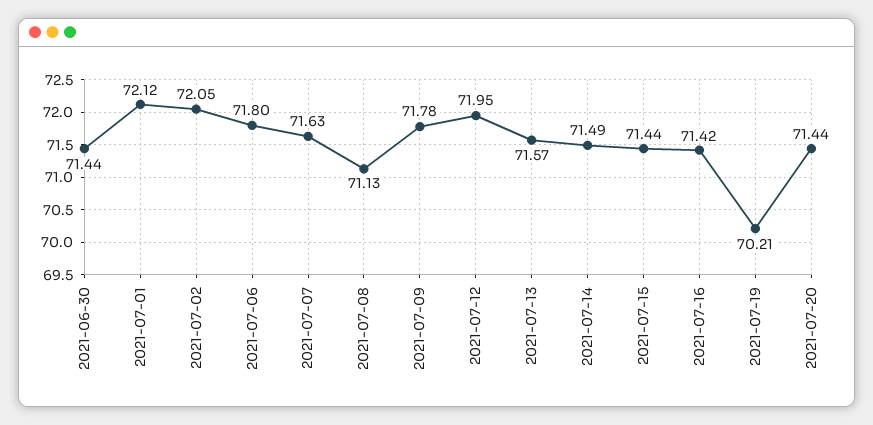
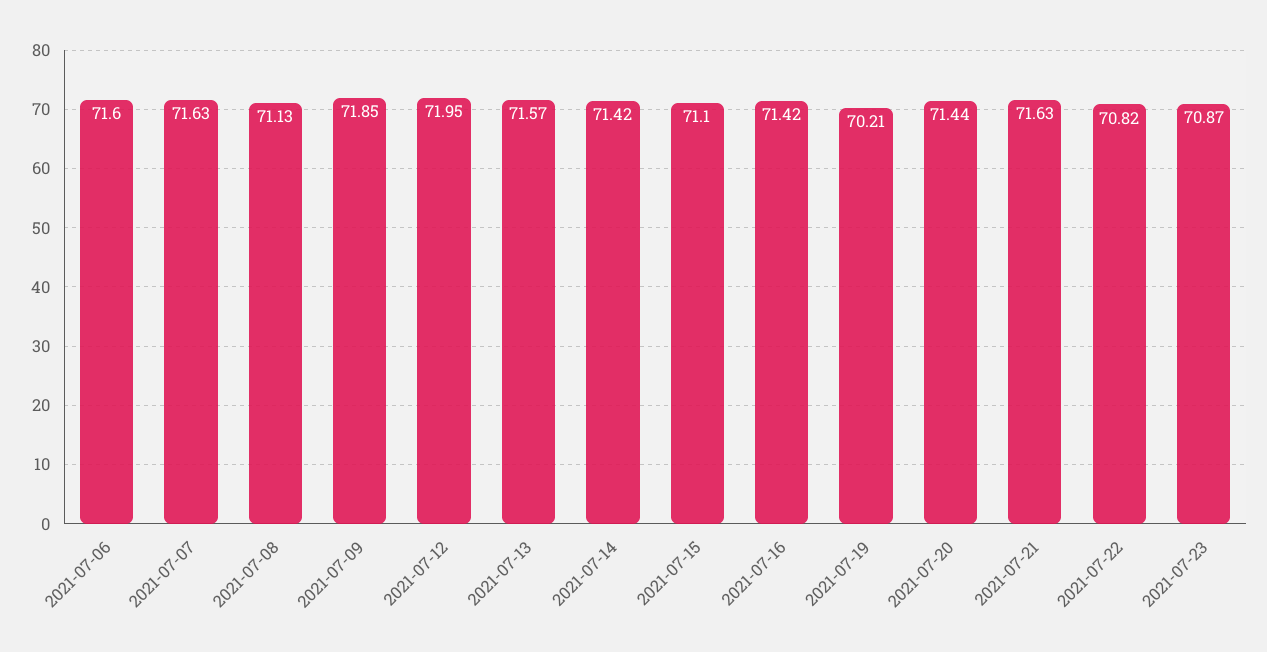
2021-06-30: 71.44 -> none
2021-07-01: 72.12 -> none
2021-07-02: 72.05 -> none
2021-07-06: 71.8 -> 71.6
2021-07-09: 71.78 -> 71.85
2021-07-14: 71.49 -> 71.42
2021-07-15: 71.44 -> 71.1
2021-07-21: none -> 71.63
2021-07-22: none -> 70.82
2021-07-23: none -> 70.87

